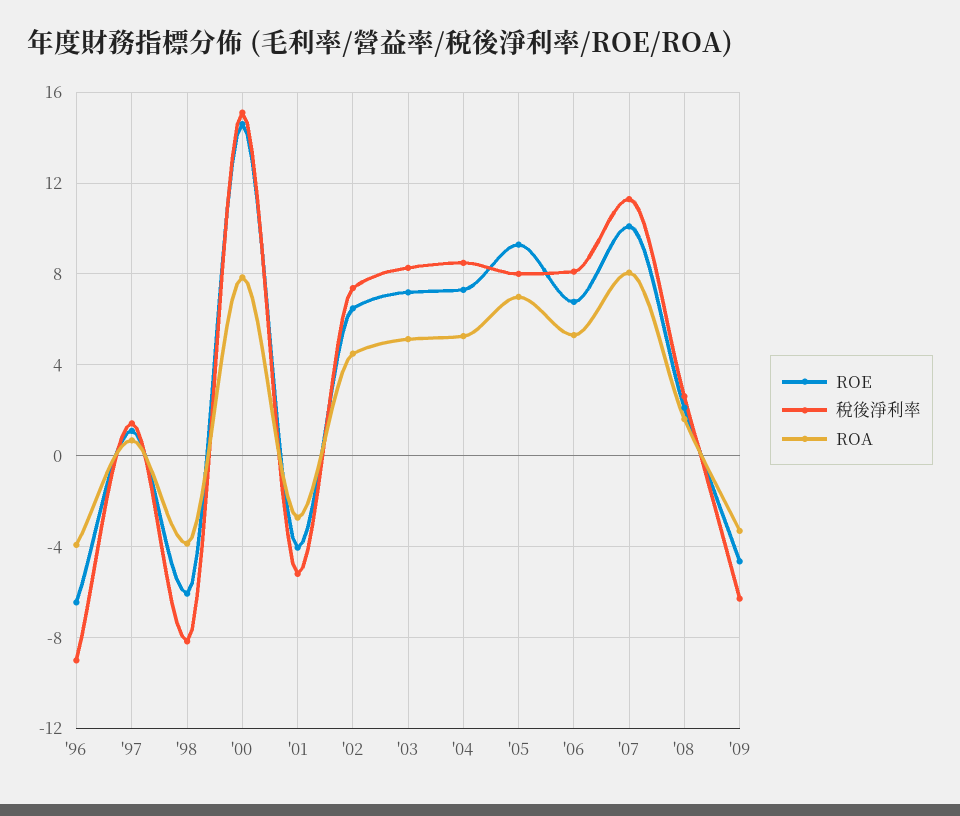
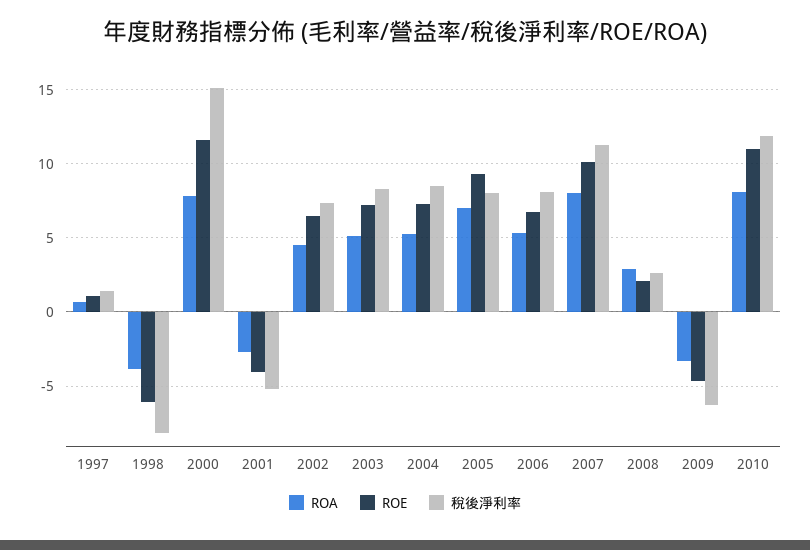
ROE, '96: -6.5 -> none
稅後淨利率, '96: -9 -> none
ROA, '96: -4 -> none
ROE, '00: 14.5 -> 11.5
ROA, '08: 1.5 -> 3
ROA, 2010: none -> 8
ROE, 2010: none -> 11
稅後淨利率, 2010: none -> 12

